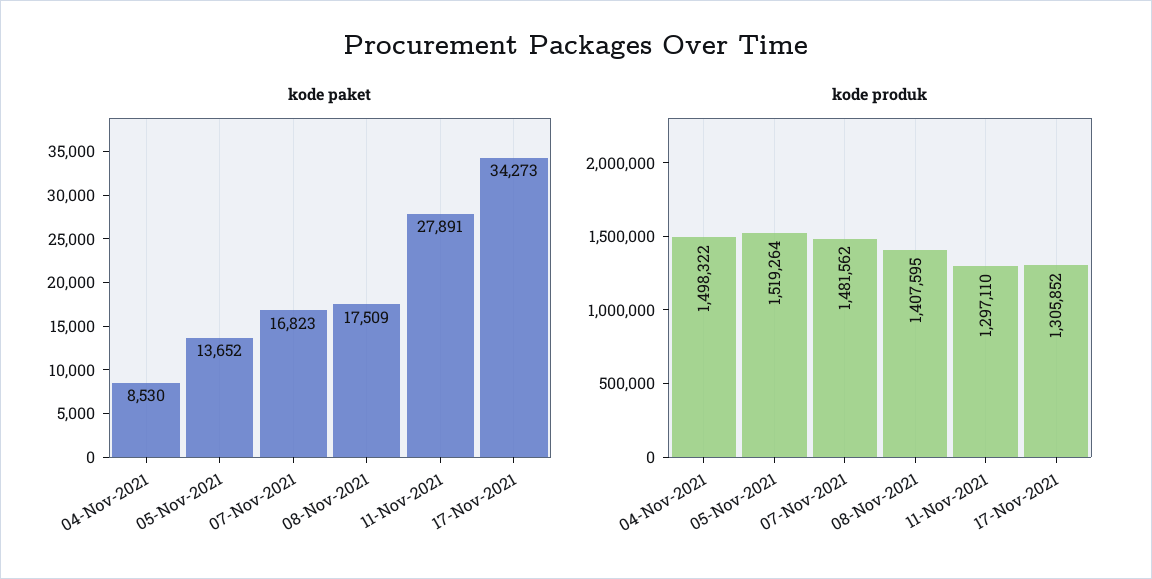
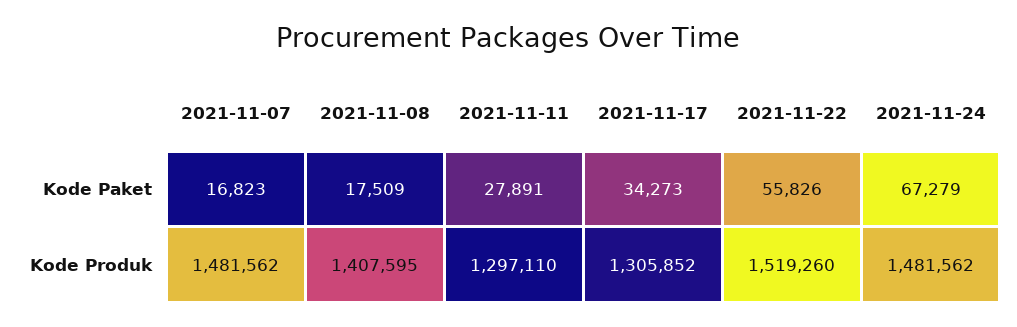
kode paket, 04-Nov-2021: 8530 -> none
kode paket, 05-Nov-2021: 13652 -> none
kode produk, 04-Nov-2021: 1498322 -> none
kode produk, 05-Nov-2021: 1519264 -> none
kode paket, 2021-11-22: none -> 55826
kode paket, 2021-11-24: none -> 67279
kode produk, 2021-11-22: none -> 1519260
kode produk, 2021-11-24: none -> 1481562

